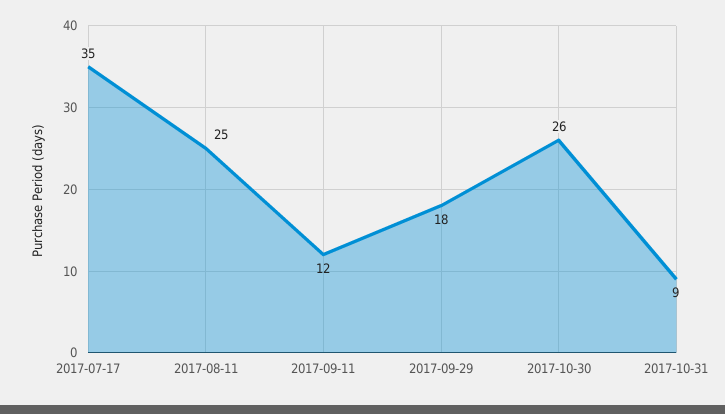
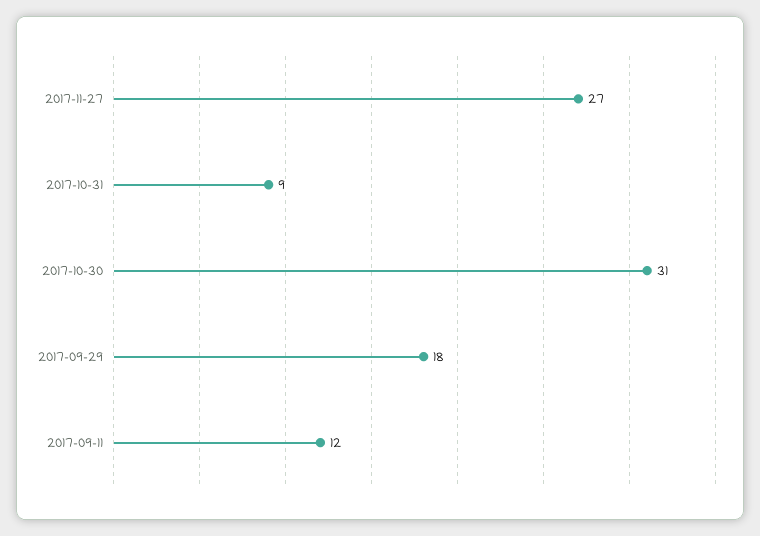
2017-07-17: 35 -> none
2017-08-11: 25 -> none
2017-10-30: 26 -> 31
2017-11-27: none -> 27

